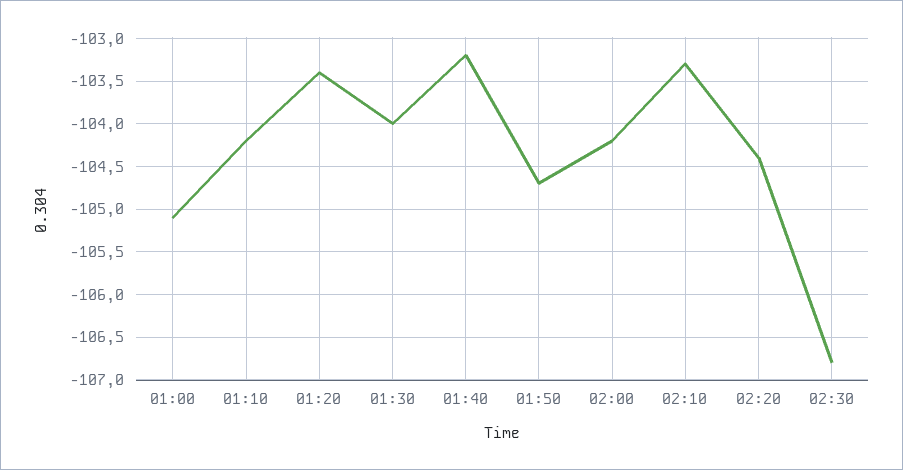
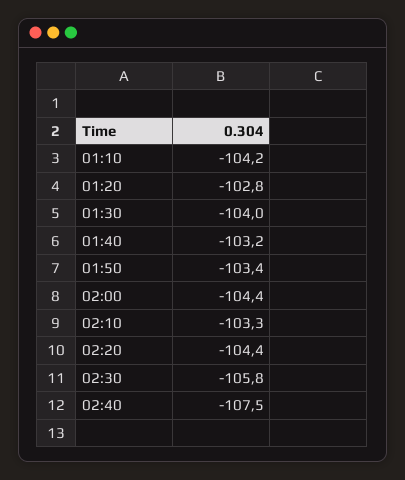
01:00: -105.1 -> none
01:20: -103.4 -> -102.8
01:50: -104.7 -> -103.4
02:00: -104.2 -> -104.4
02:30: -106.8 -> -105.8
02:40: none -> -107.5

